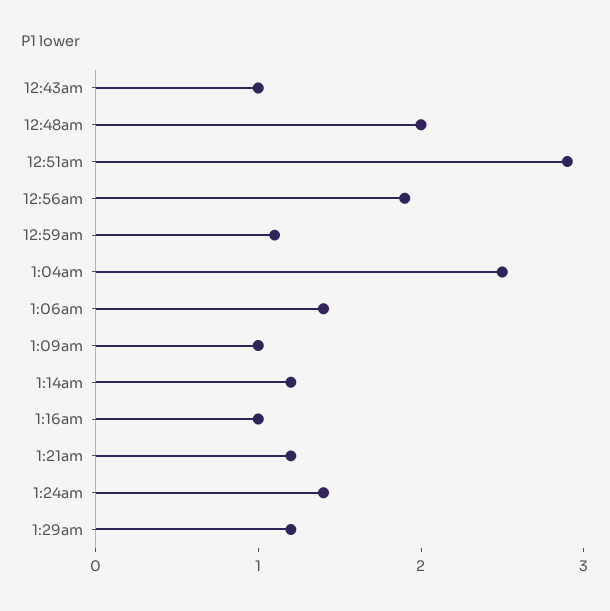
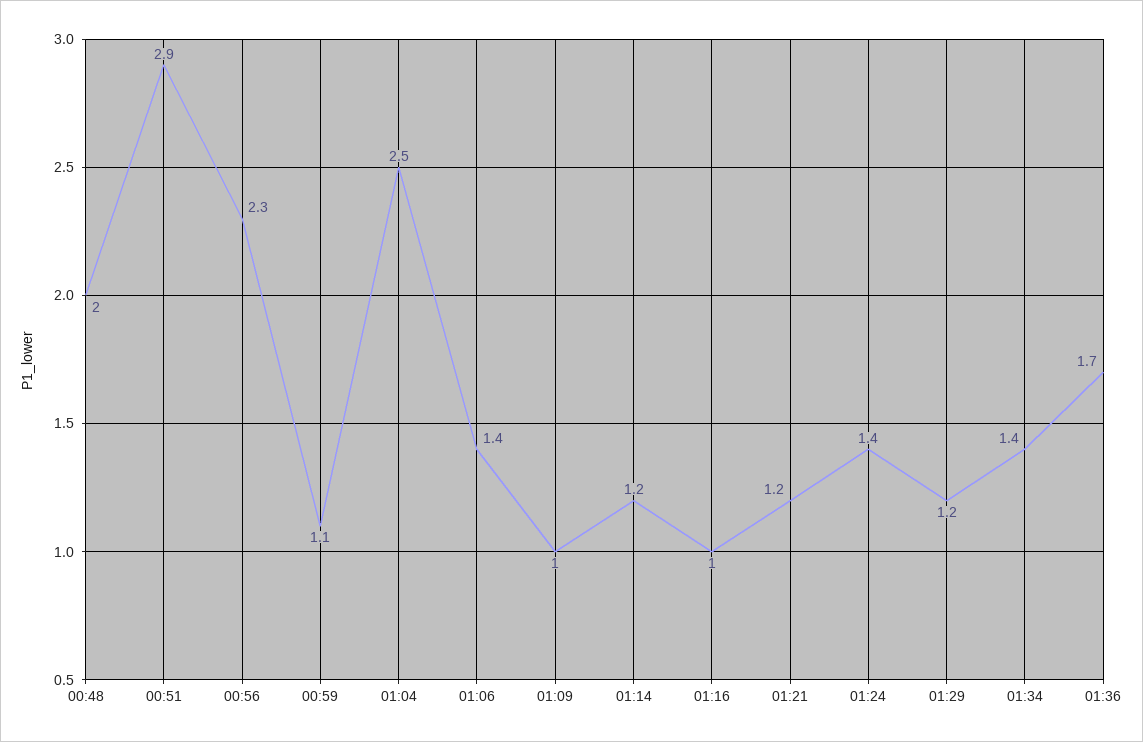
12:43am: 1 -> none
12:56am: 1.9 -> 2.3
01:34: none -> 1.4
01:36: none -> 1.7

